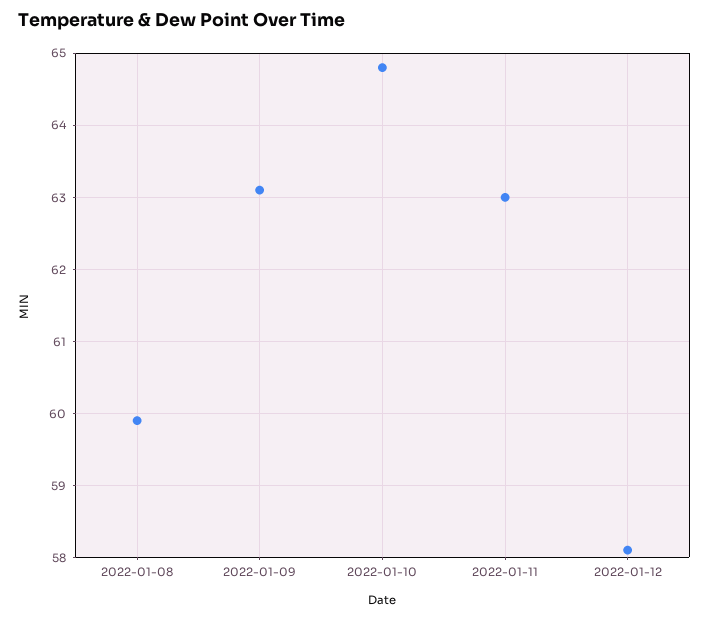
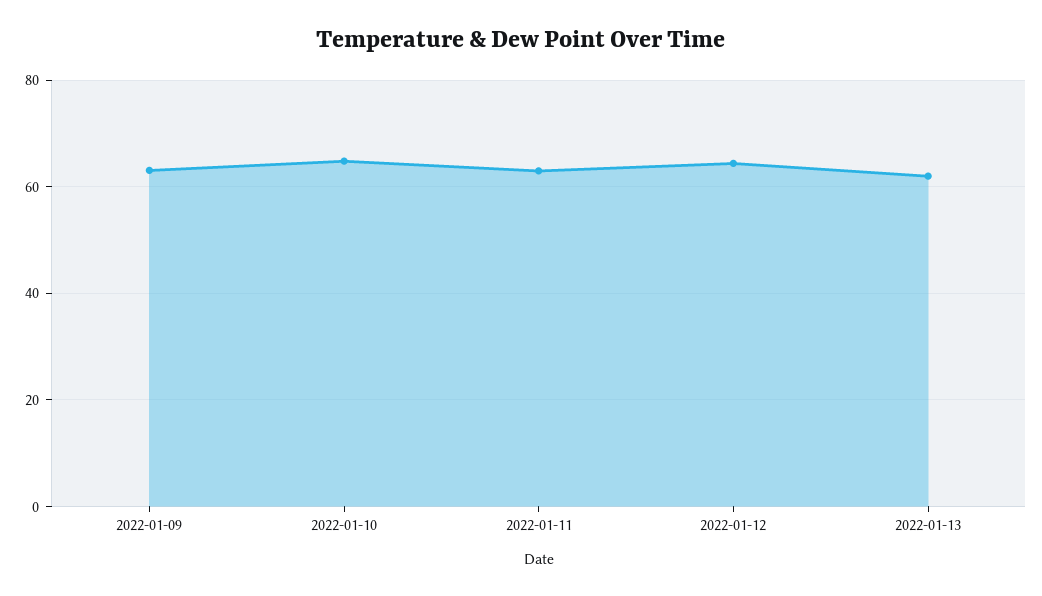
2022-01-08: 59.9 -> none
2022-01-12: 58.1 -> 64
2022-01-13: none -> 62

